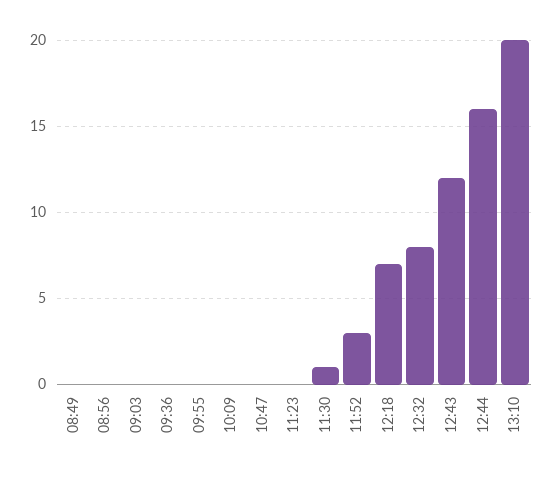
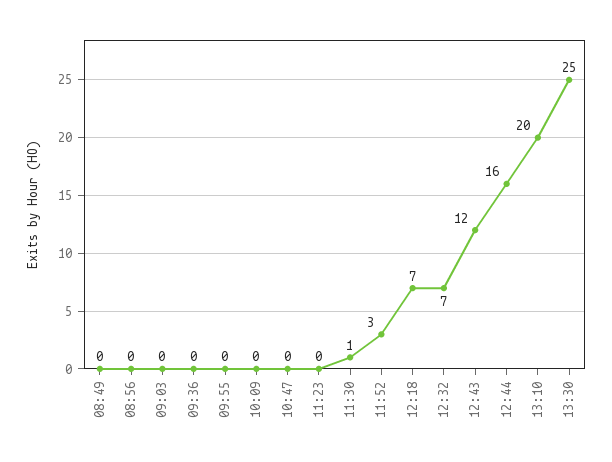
12:32: 8 -> 7
13:30: none -> 25

